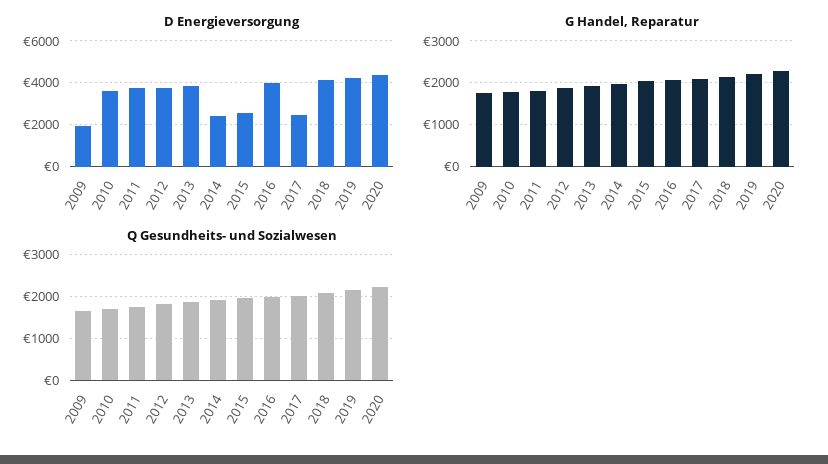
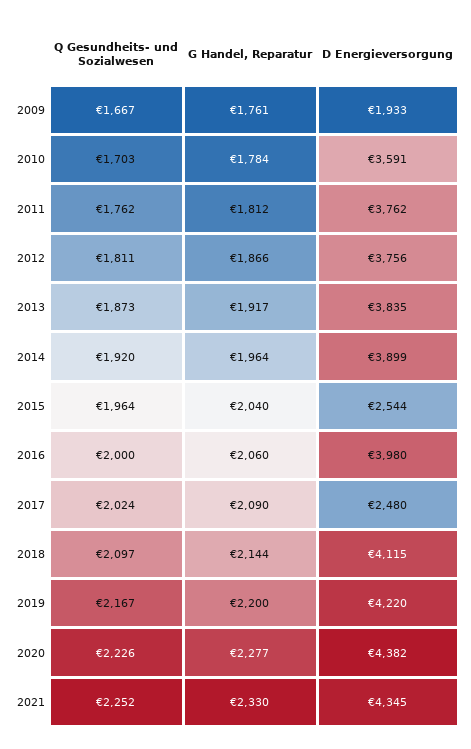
D Energieversorgung, 2014: 2500 -> 3899
Q Gesundheits- und Sozialwesen, 2021: none -> 2252
G Handel, Reparatur, 2021: none -> 2330
D Energieversorgung, 2021: none -> 4345

